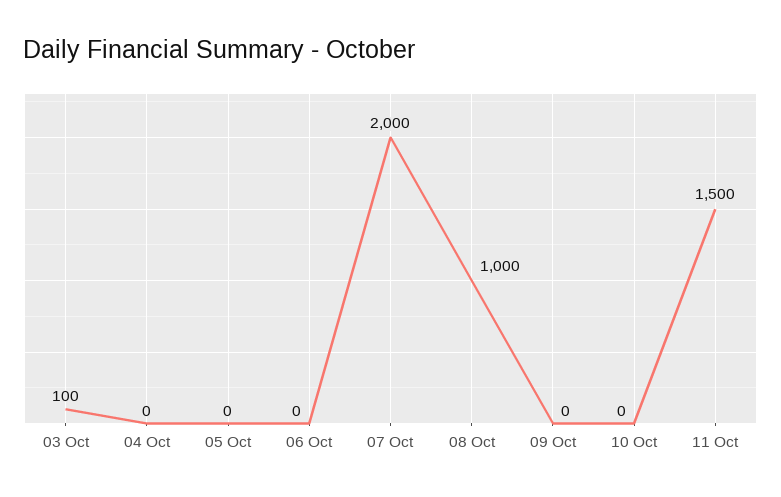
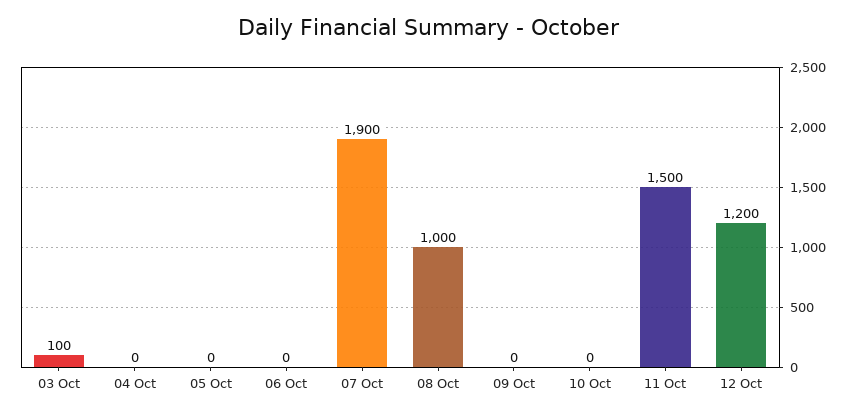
07 Oct: 2000 -> 1900
12 Oct: none -> 1200

